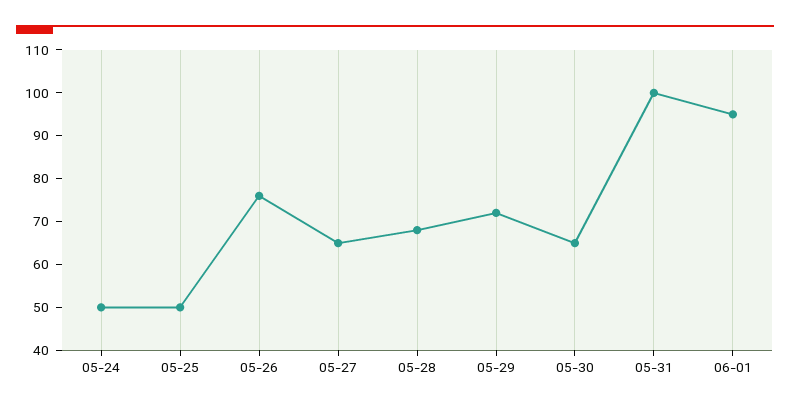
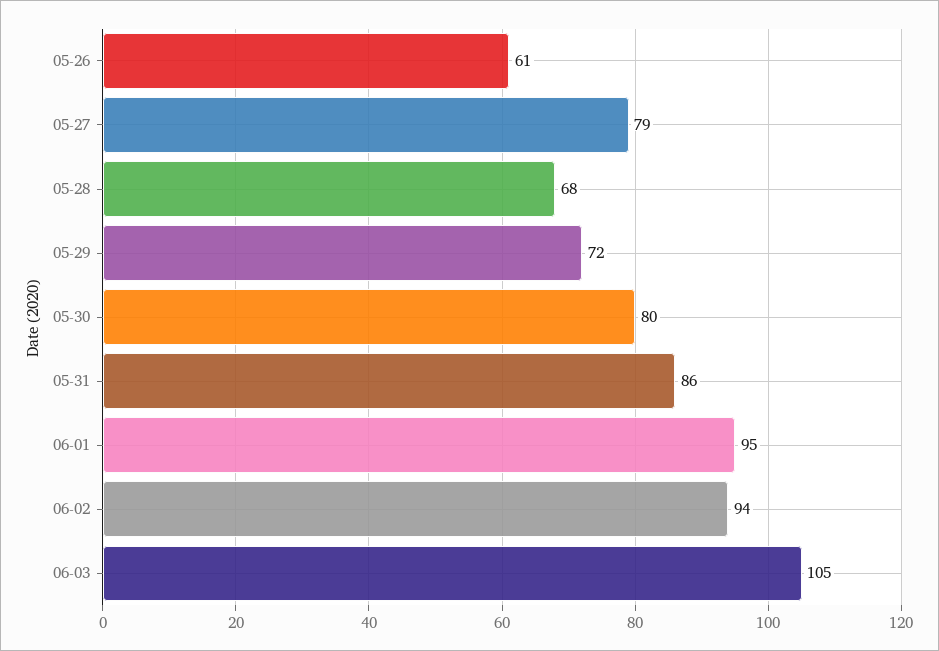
05-24: 50 -> none
05-25: 50 -> none
05-26: 75 -> 61
05-27: 65 -> 79
05-30: 65 -> 80
05-31: 100 -> 86
06-02: none -> 94
06-03: none -> 105

